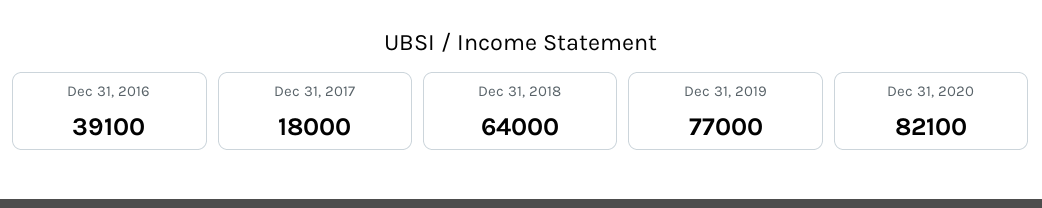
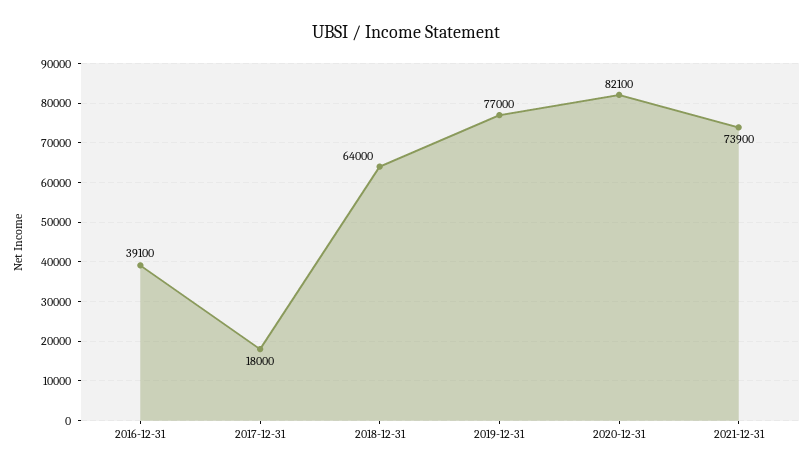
2021-12-31: none -> 73900

